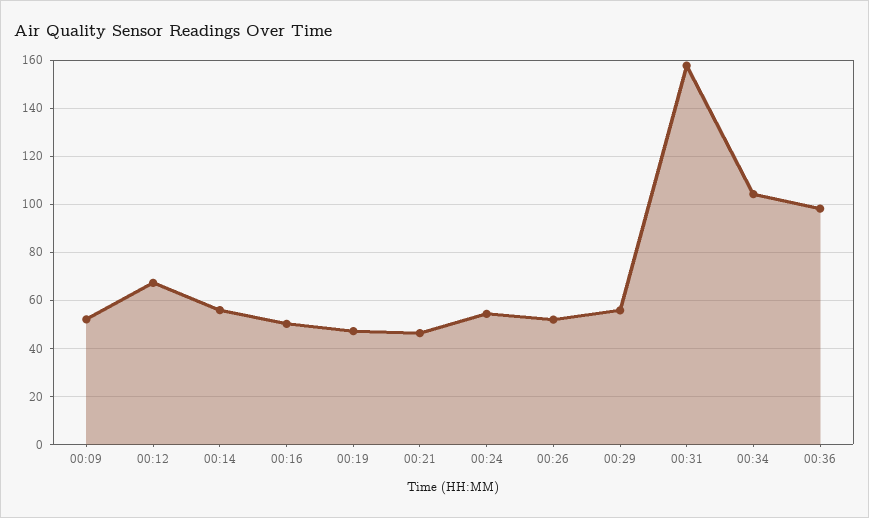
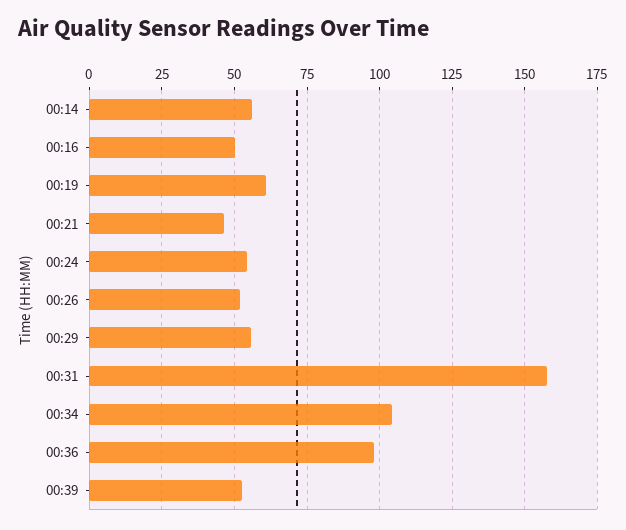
00:09: 52.5 -> none
00:12: 67.5 -> none
00:19: 47.5 -> 60
00:39: none -> 52.5

